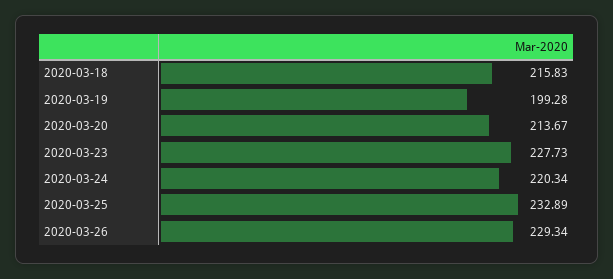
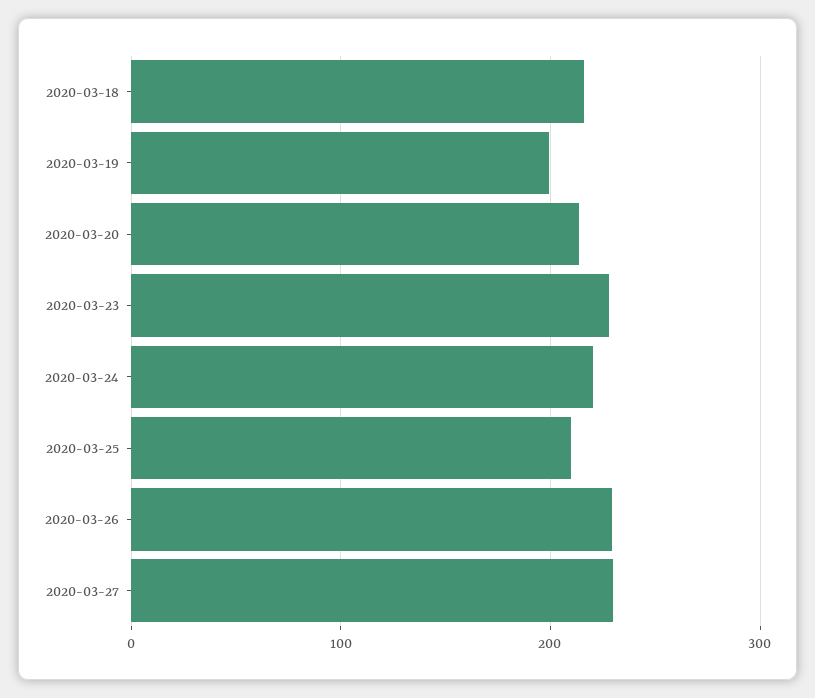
2020-03-25: 232.89 -> 210
2020-03-27: none -> 230

